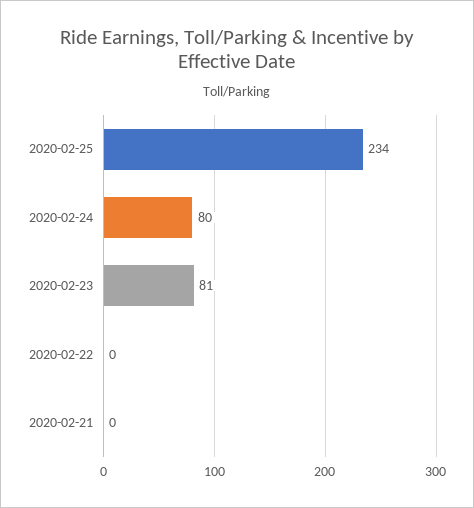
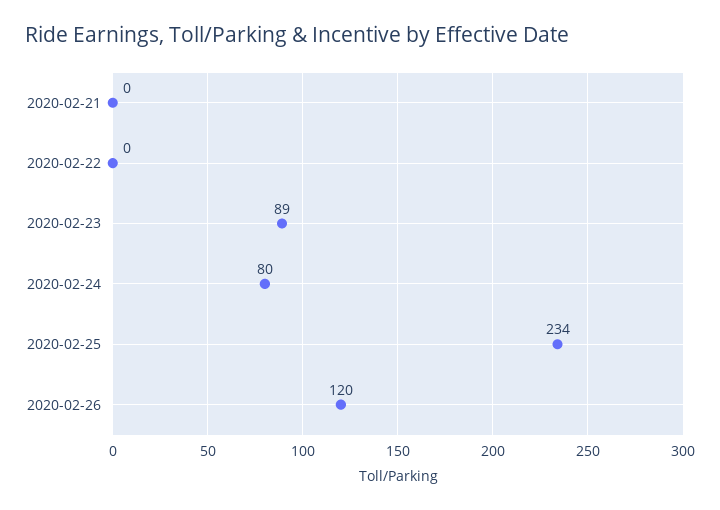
2020-02-23: 81 -> 89
2020-02-26: none -> 120

